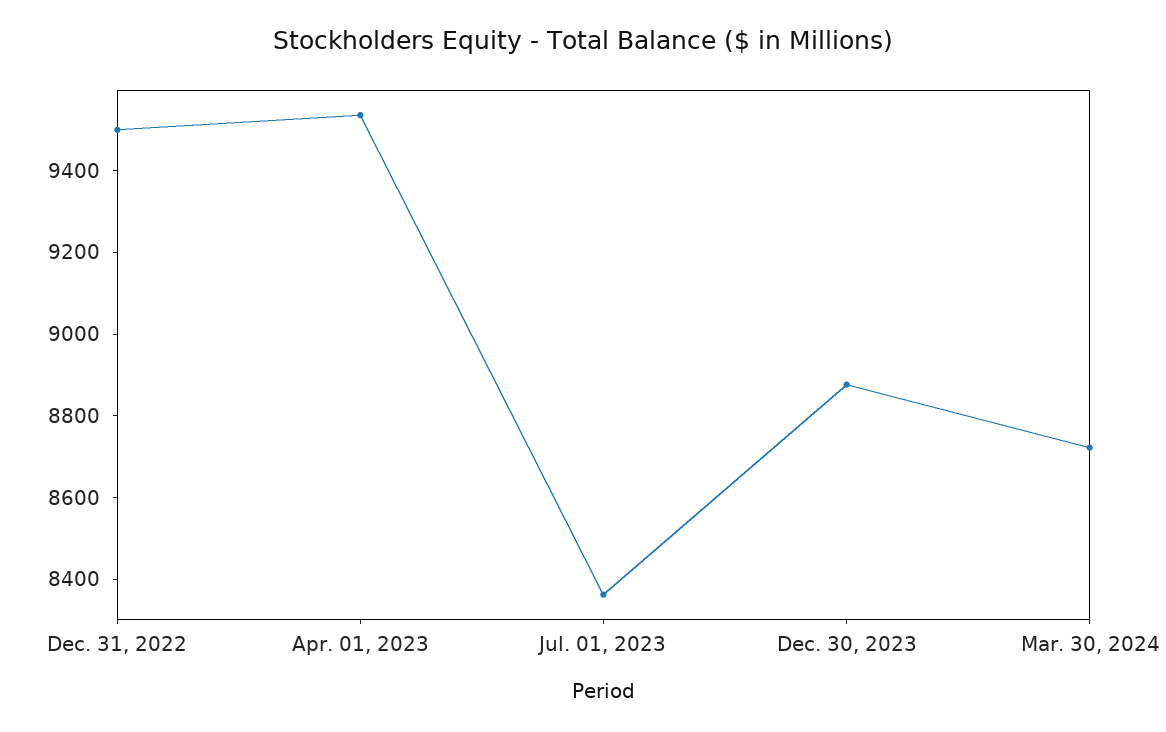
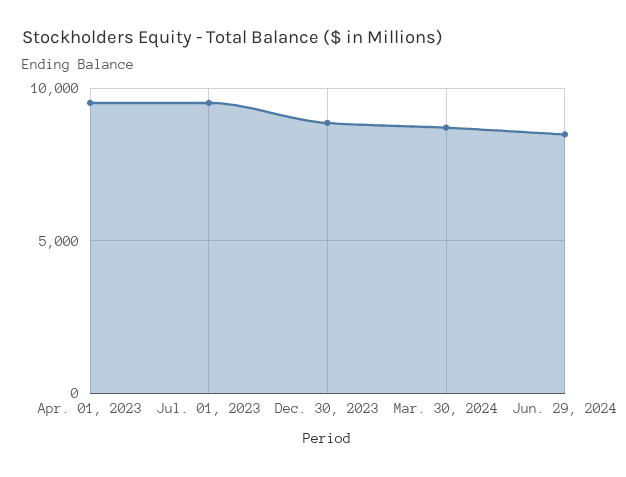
Dec. 31, 2022: 9500 -> none
Jul. 01, 2023: 8350 -> 9500
Jun. 29, 2024: none -> 8500

